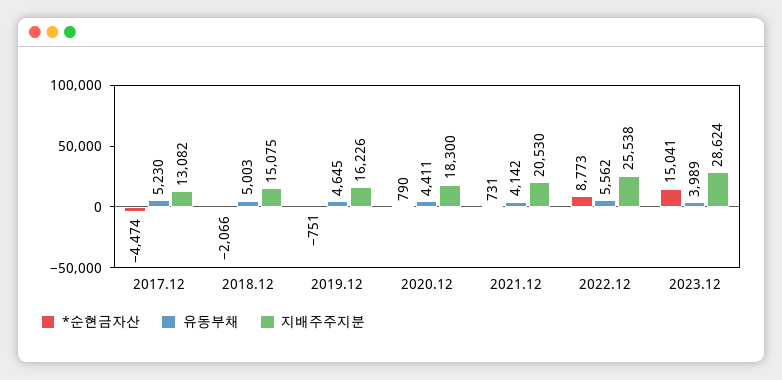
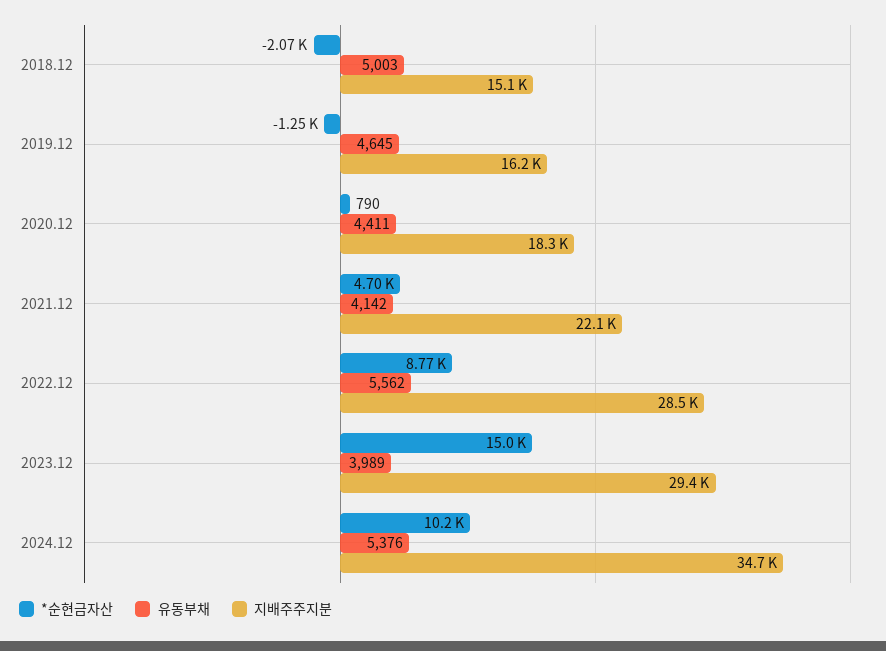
*순현금자산, 2017.12: -4474 -> none
유동부채, 2017.12: 5230 -> none
지배주주지분, 2017.12: 13082 -> none
*순현금자산, 2019.12: -751 -> -1250
*순현금자산, 2021.12: 731 -> 4700
지배주주지분, 2021.12: 20530 -> 22100
지배주주지분, 2022.12: 25538 -> 28500
지배주주지분, 2023.12: 28624 -> 29400
*순현금자산, 2024.12: none -> 10200
유동부채, 2024.12: none -> 5376
지배주주지분, 2024.12: none -> 34700

